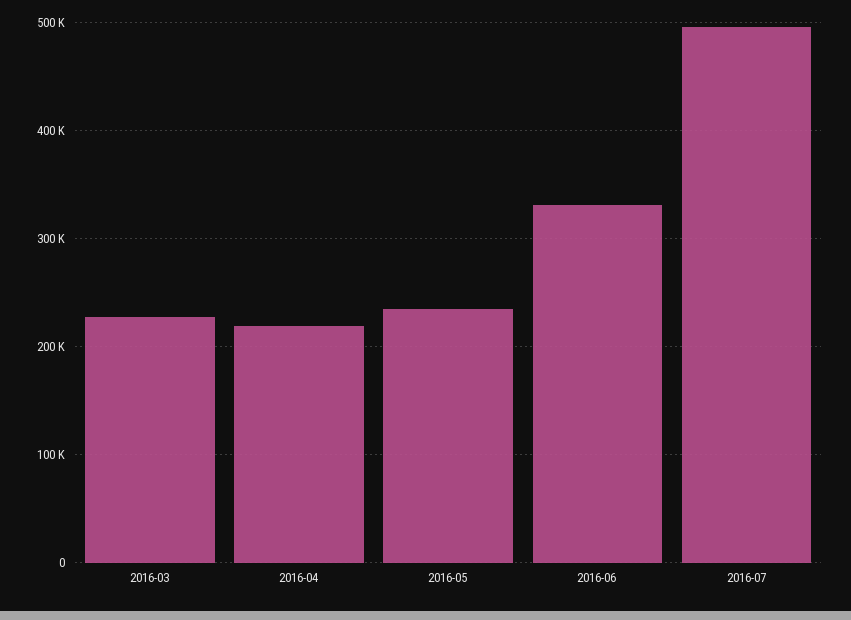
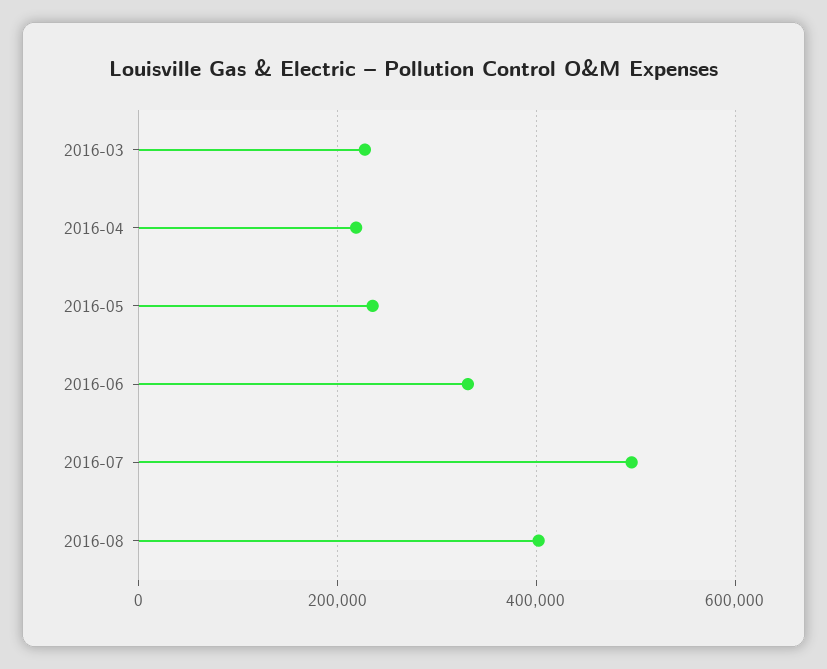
2016-08: none -> 400000

